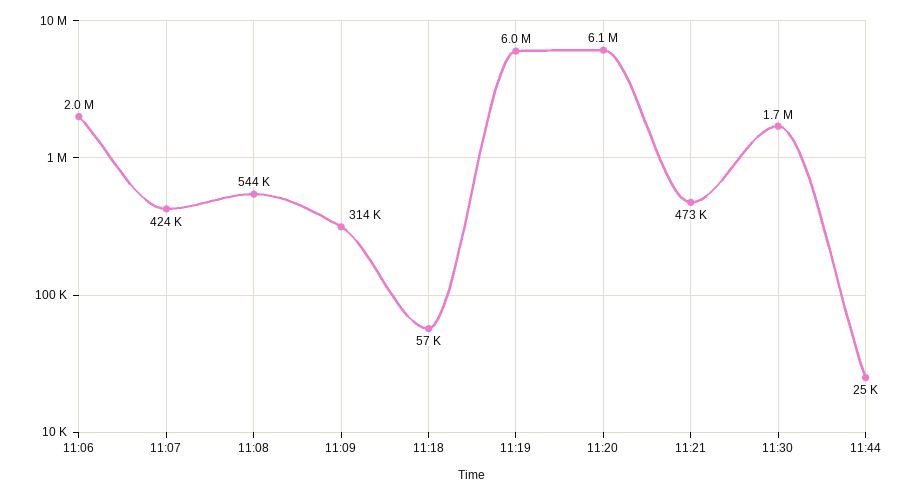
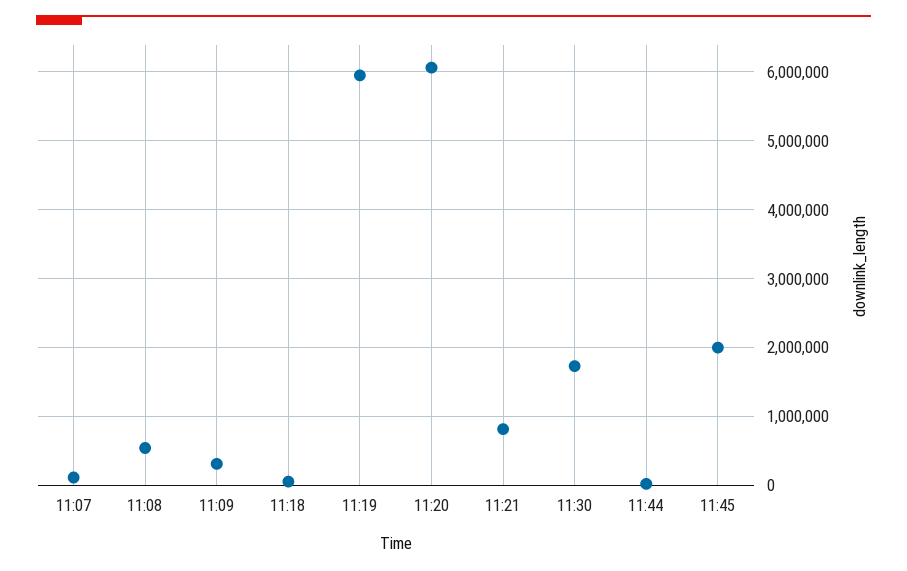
11:06: 2000000 -> none
11:07: 424000 -> 100000
11:21: 473000 -> 800000
11:45: none -> 2000000

